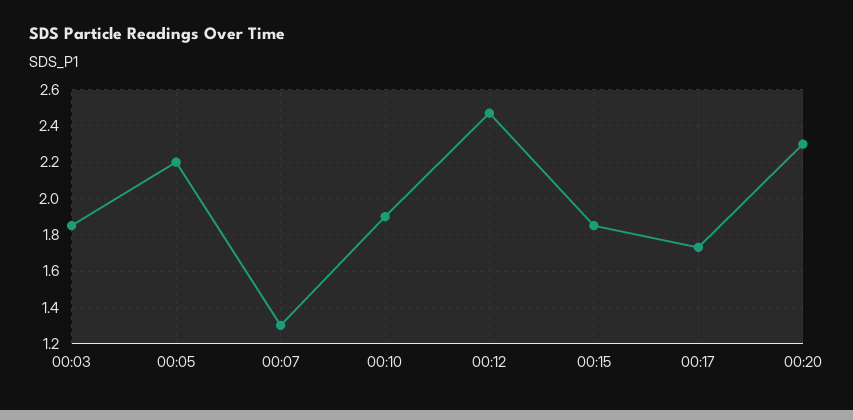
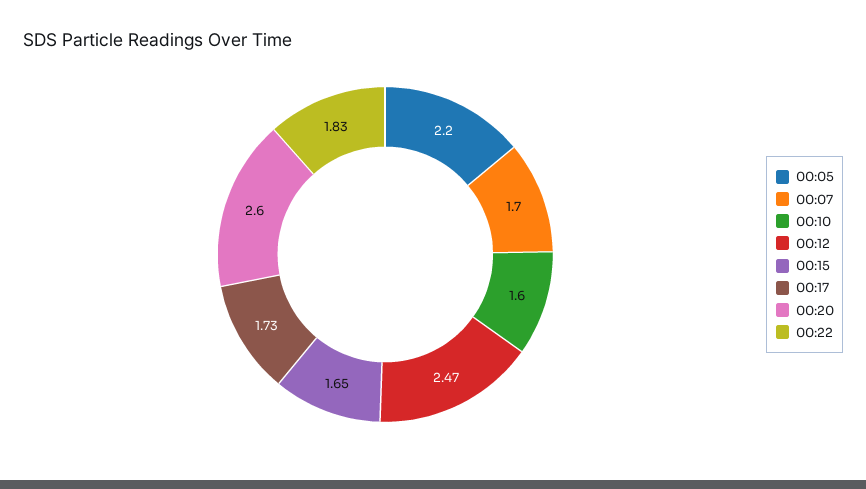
00:03: 1.85 -> none
00:07: 1.3 -> 1.7
00:10: 1.9 -> 1.6
00:15: 1.85 -> 1.65
00:20: 2.3 -> 2.6
00:22: none -> 1.83

